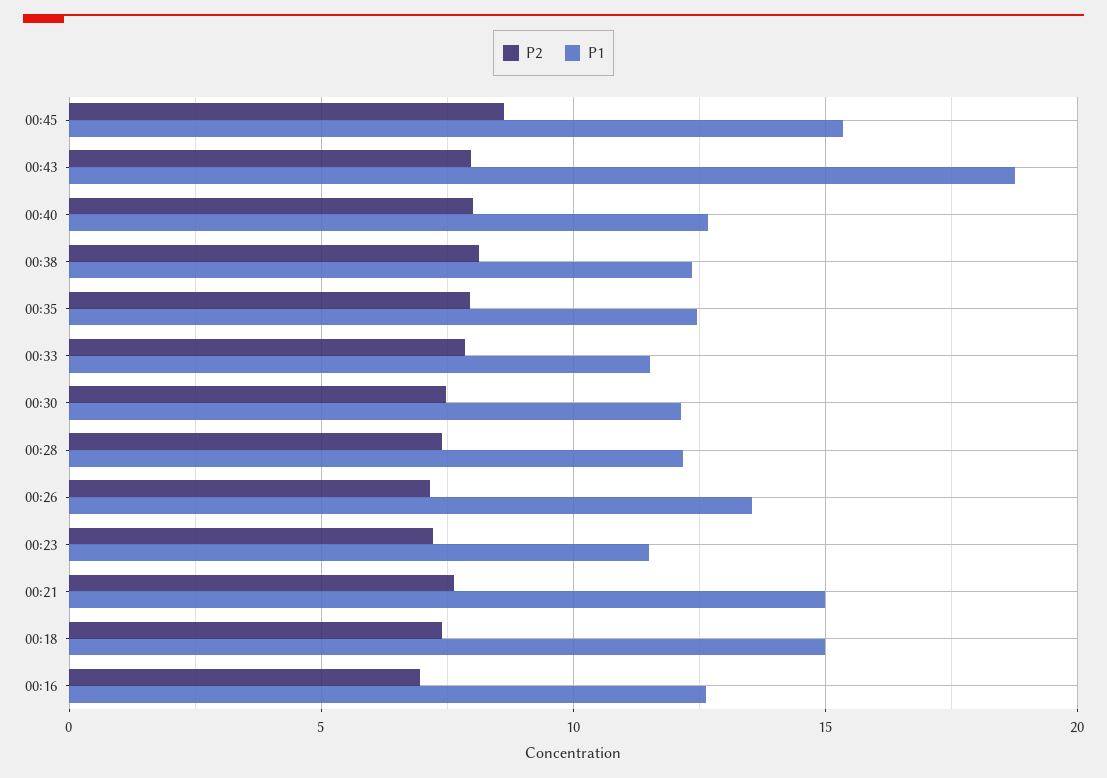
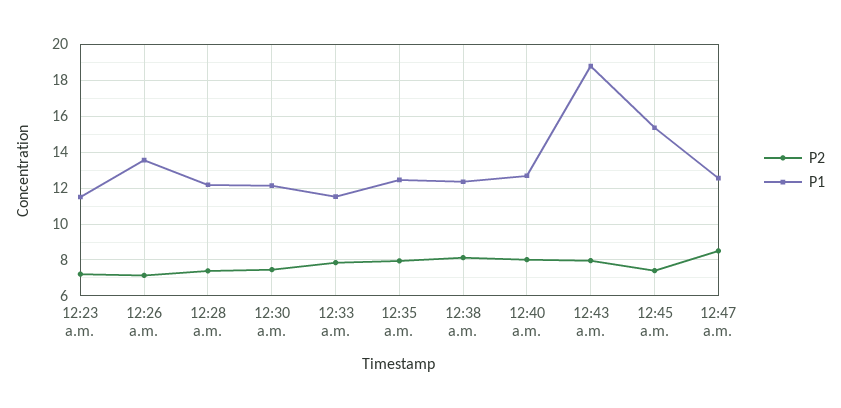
P2, 00:45: 8.5 -> 7.5
P2, 00:21: 7.5 -> none
P1, 00:21: 15 -> none
P2, 00:18: 7.5 -> none
P1, 00:18: 15 -> none
P2, 00:16: 7 -> none
P1, 00:16: 12.5 -> none
P2, 12:47 a.m.: none -> 8.5
P1, 12:47 a.m.: none -> 12.5

